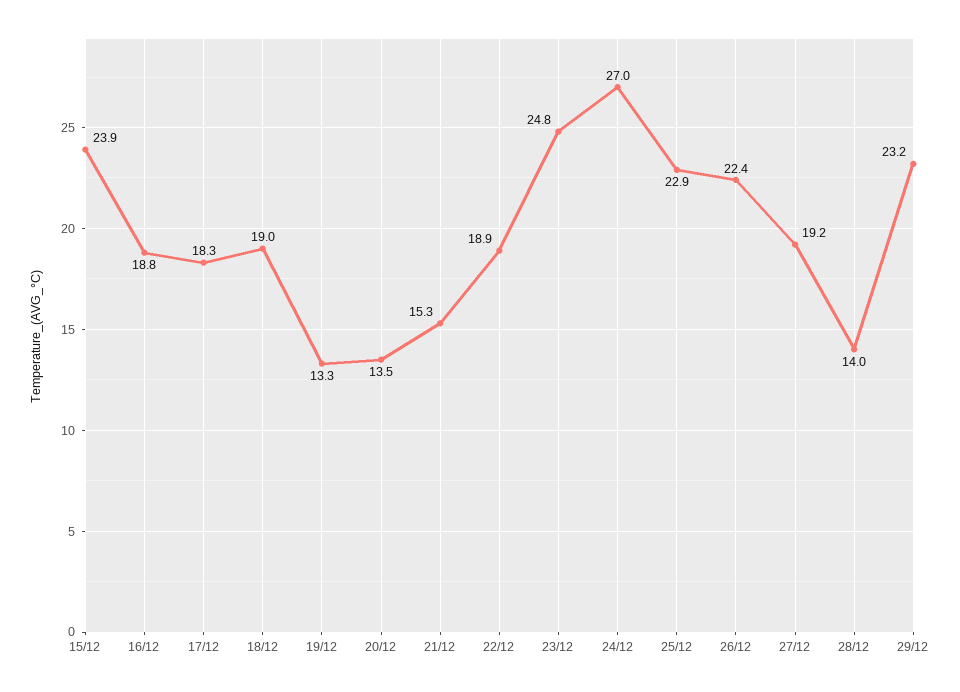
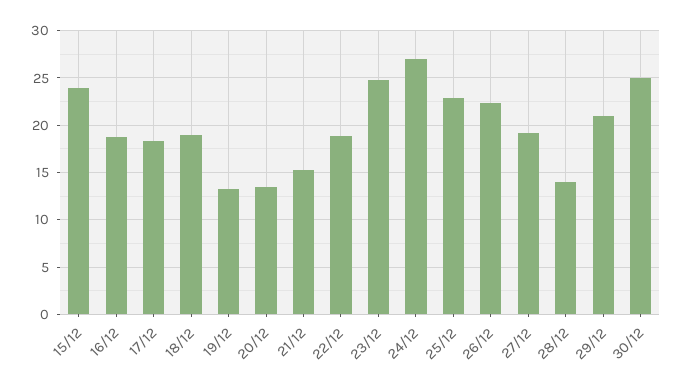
29/12: 23.2 -> 21
30/12: none -> 25

